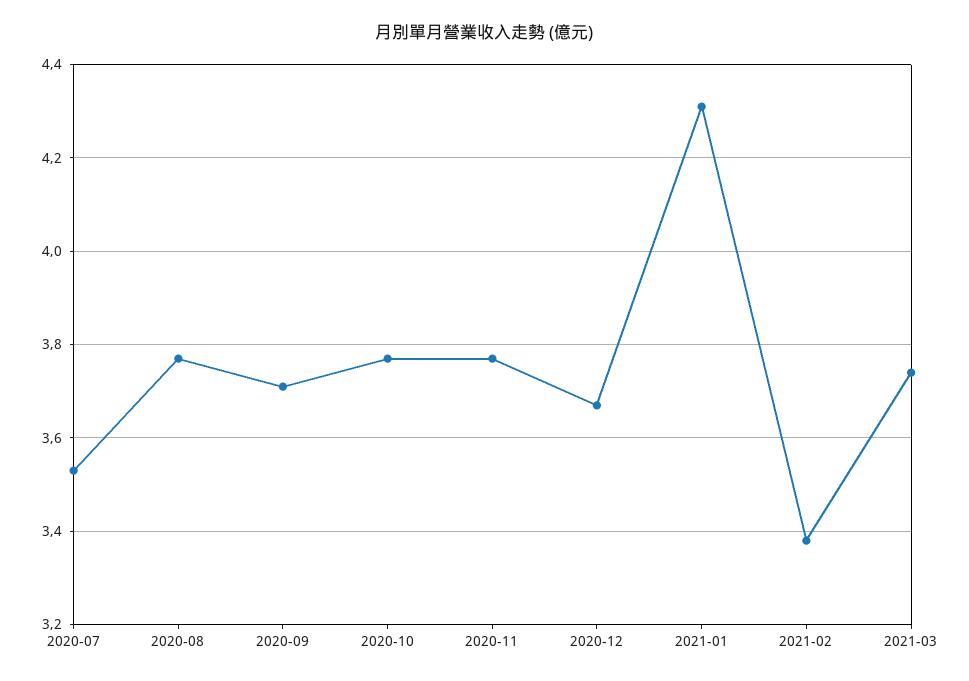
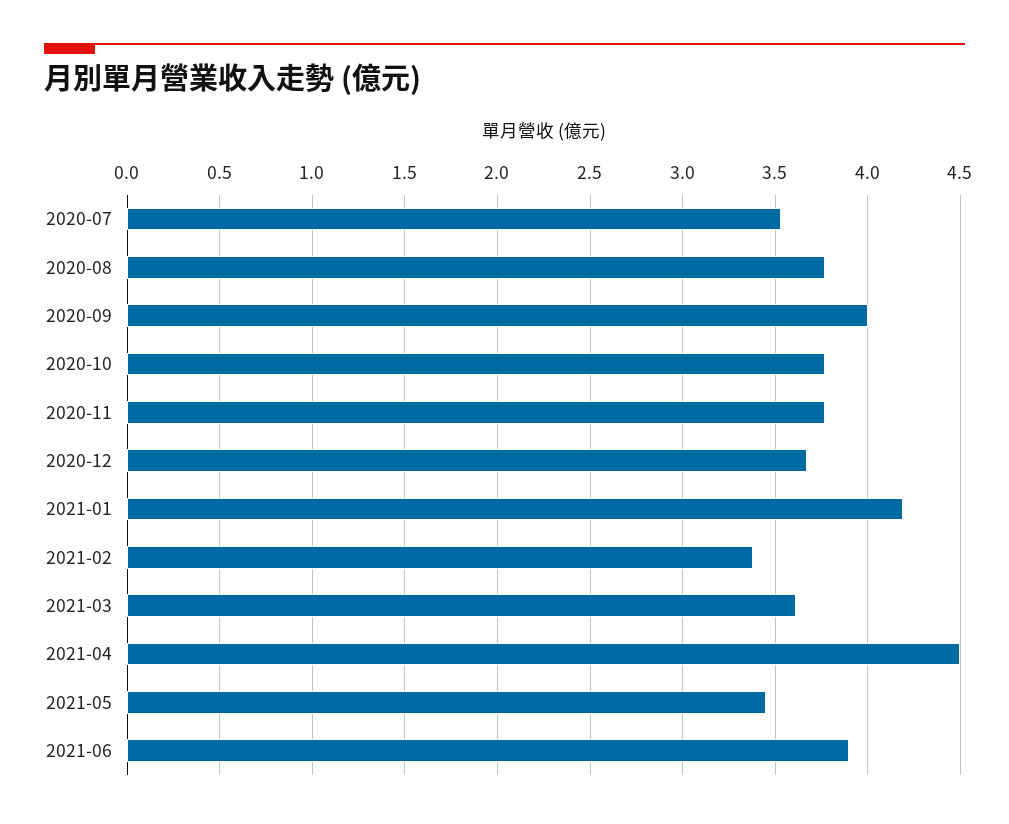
2020-09: 3.7 -> 4
2021-01: 4.3 -> 4.2
2021-03: 3.75 -> 3.6
2021-04: none -> 4.5
2021-05: none -> 3.45
2021-06: none -> 3.9

